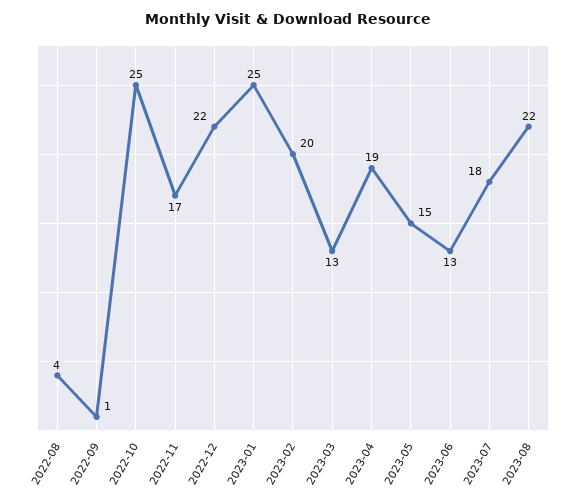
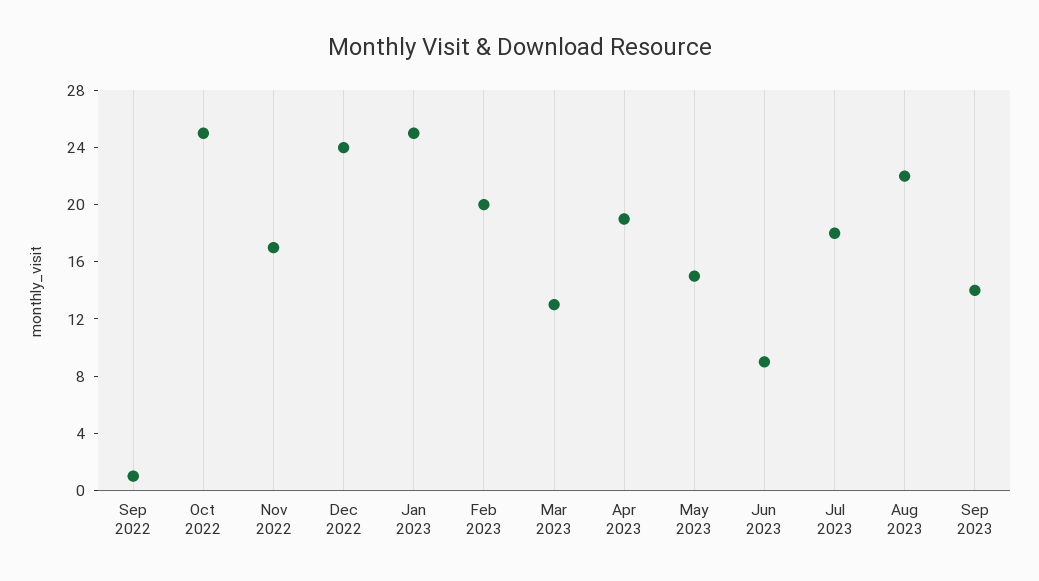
2022-08: 4 -> none
2022-12: 22 -> 24
2023-06: 13 -> 9
Sep 2023: none -> 14

